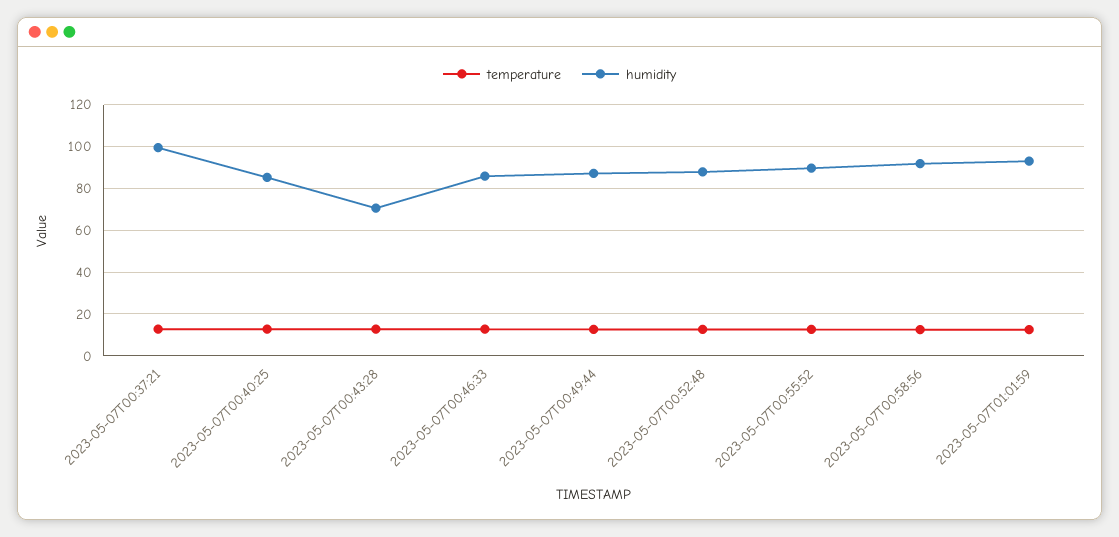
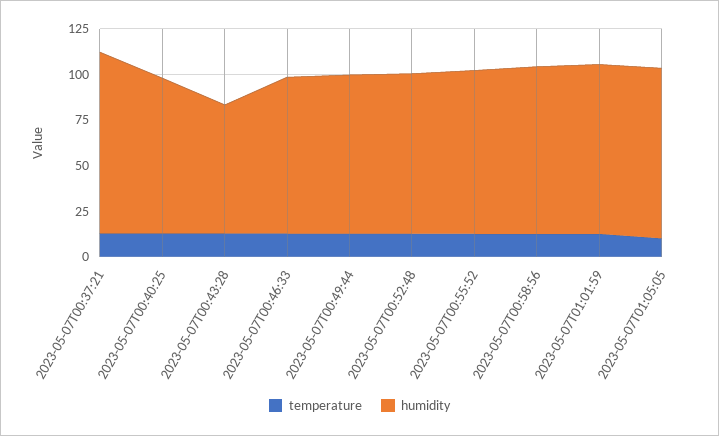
temperature, 2023-05-07T01:05:05: none -> 10
humidity, 2023-05-07T01:05:05: none -> 95

